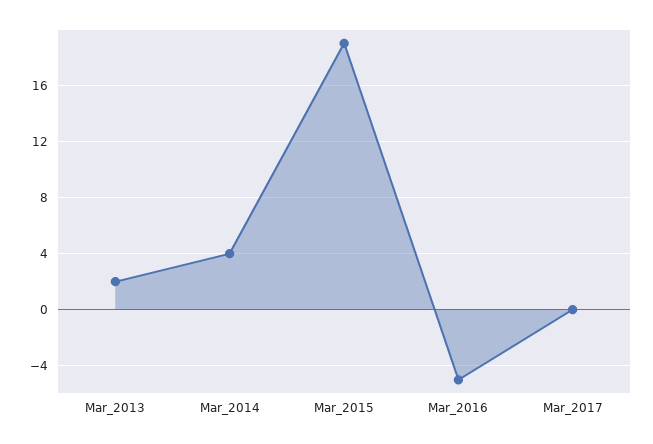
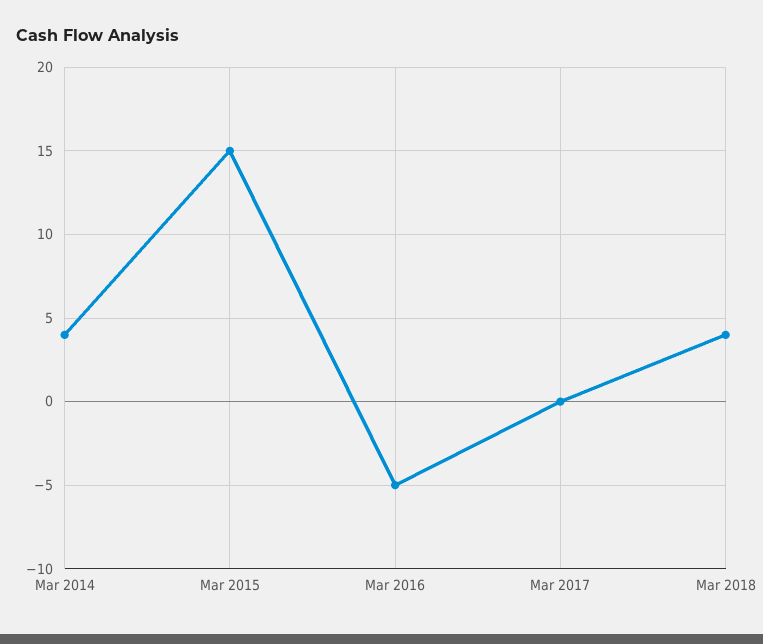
Mar_2013: 2 -> none
Mar_2015: 19 -> 15
Mar 2018: none -> 4

